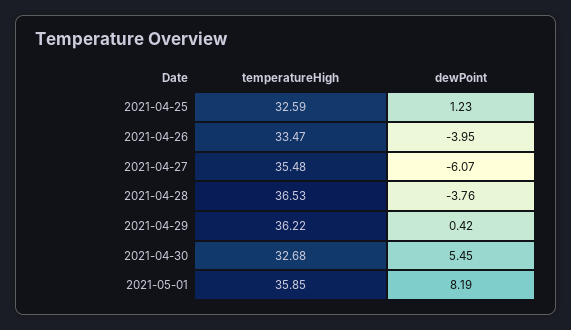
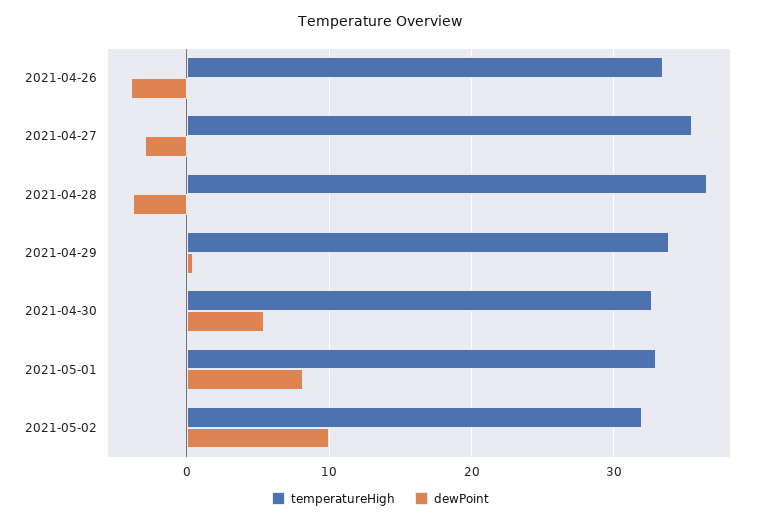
temperatureHigh, 2021-04-25: 32.59 -> none
dewPoint, 2021-04-25: 1.23 -> none
dewPoint, 2021-04-27: -6.07 -> -3
temperatureHigh, 2021-04-29: 36.22 -> 34
temperatureHigh, 2021-05-01: 35.85 -> 33
temperatureHigh, 2021-05-02: none -> 32
dewPoint, 2021-05-02: none -> 10

